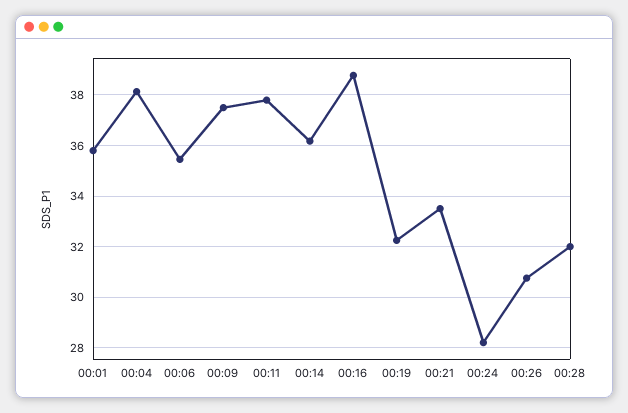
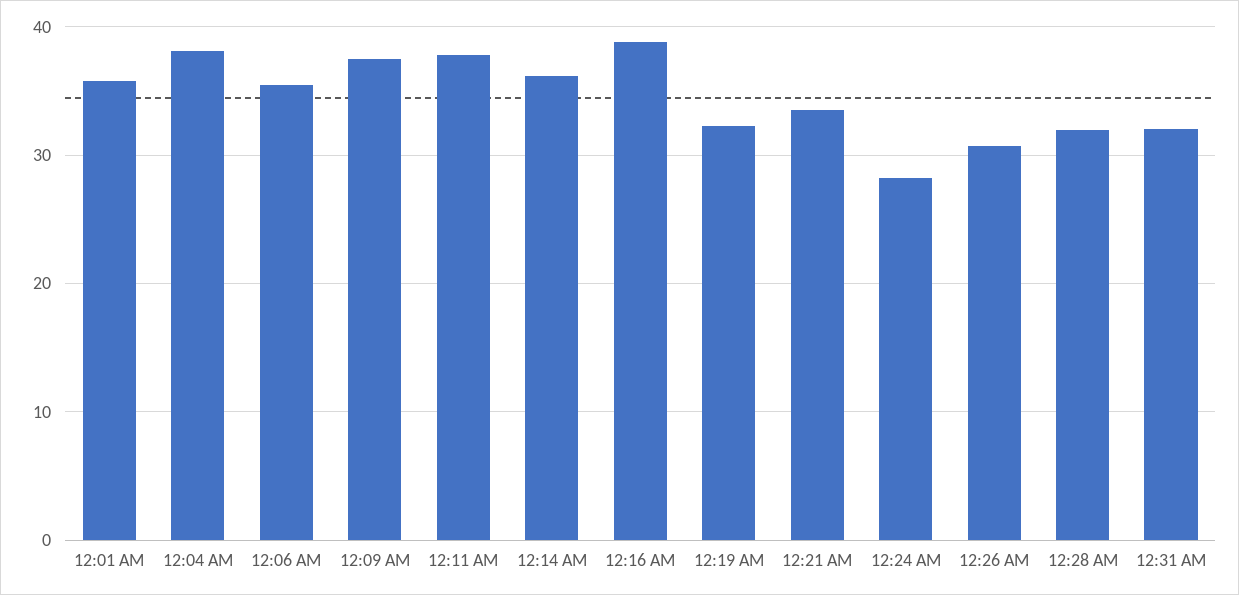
12:31 AM: none -> 32

